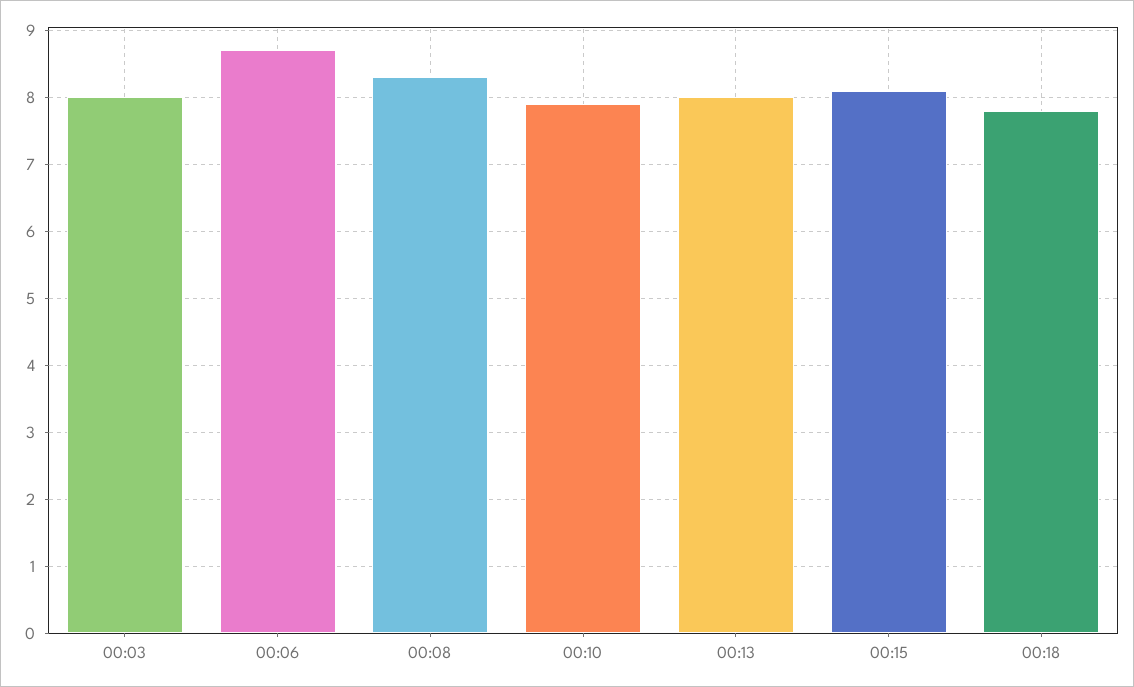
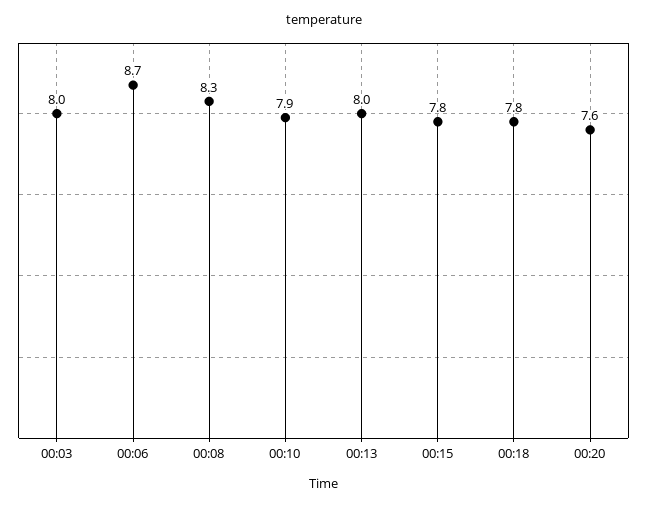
00:15: 8.1 -> 7.8
00:20: none -> 7.6

